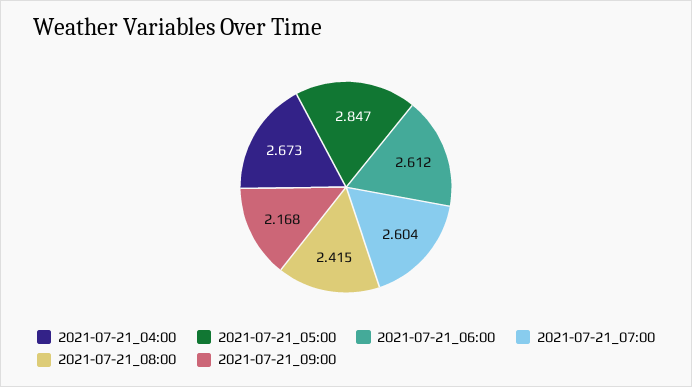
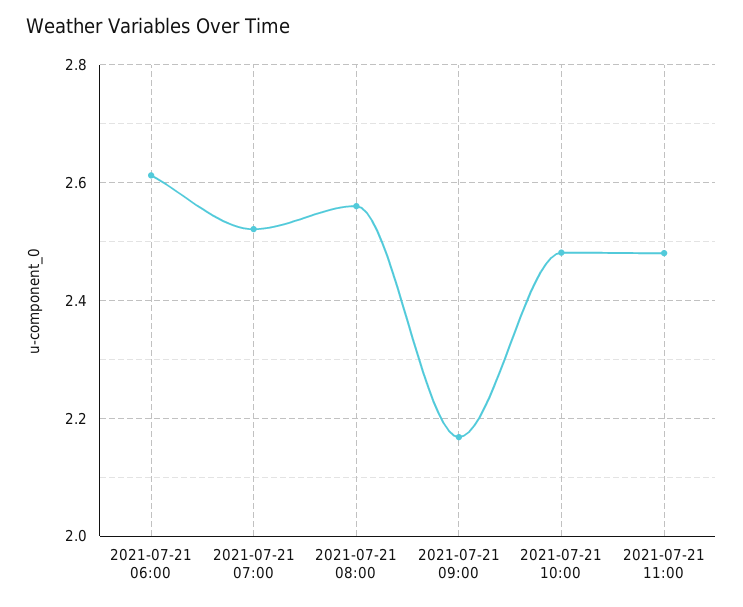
2021-07-21_04:00: 2.673 -> none
2021-07-21_05:00: 2.847 -> none
2021-07-21_07:00: 2.604 -> 2.52
2021-07-21_08:00: 2.415 -> 2.56
2021-07-21 10:00: none -> 2.48
2021-07-21 11:00: none -> 2.48

